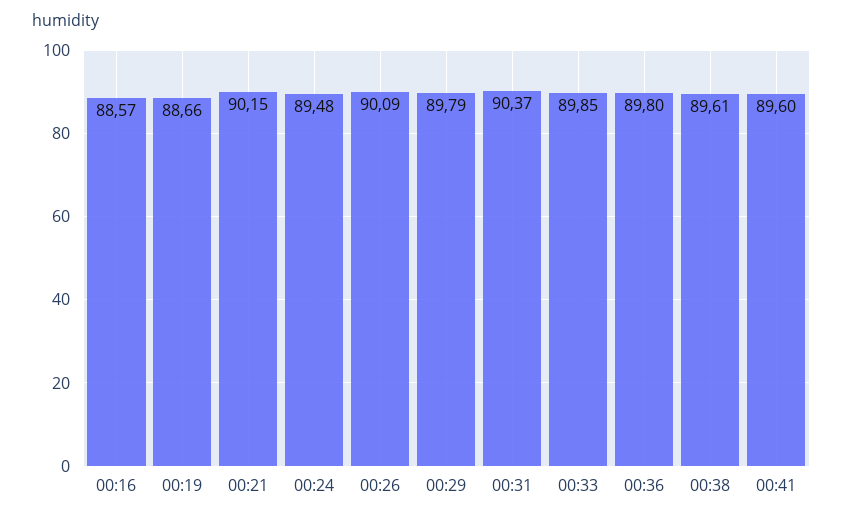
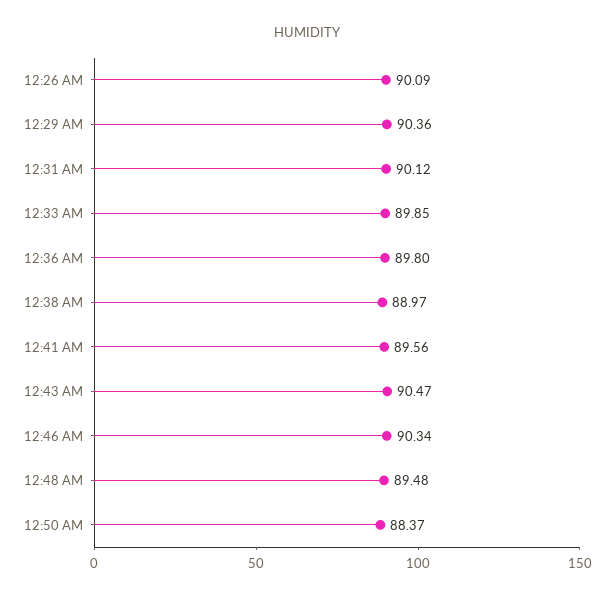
00:16: 88.57 -> none
00:19: 88.66 -> none
00:21: 90.15 -> none
00:24: 89.48 -> none
00:29: 89.79 -> 90.36
00:31: 90.37 -> 90.12
00:38: 89.61 -> 88.97
00:41: 89.6 -> 89.56
12:43 AM: none -> 90.47
12:46 AM: none -> 90.34
12:48 AM: none -> 89.48
12:50 AM: none -> 88.37

